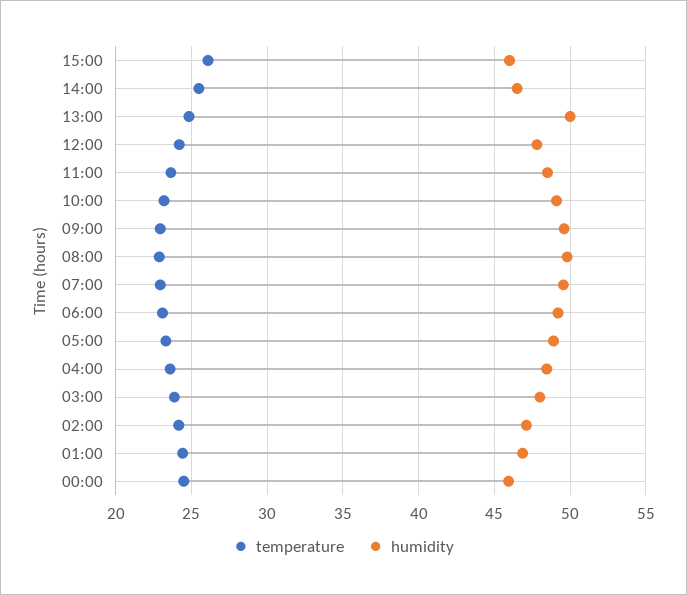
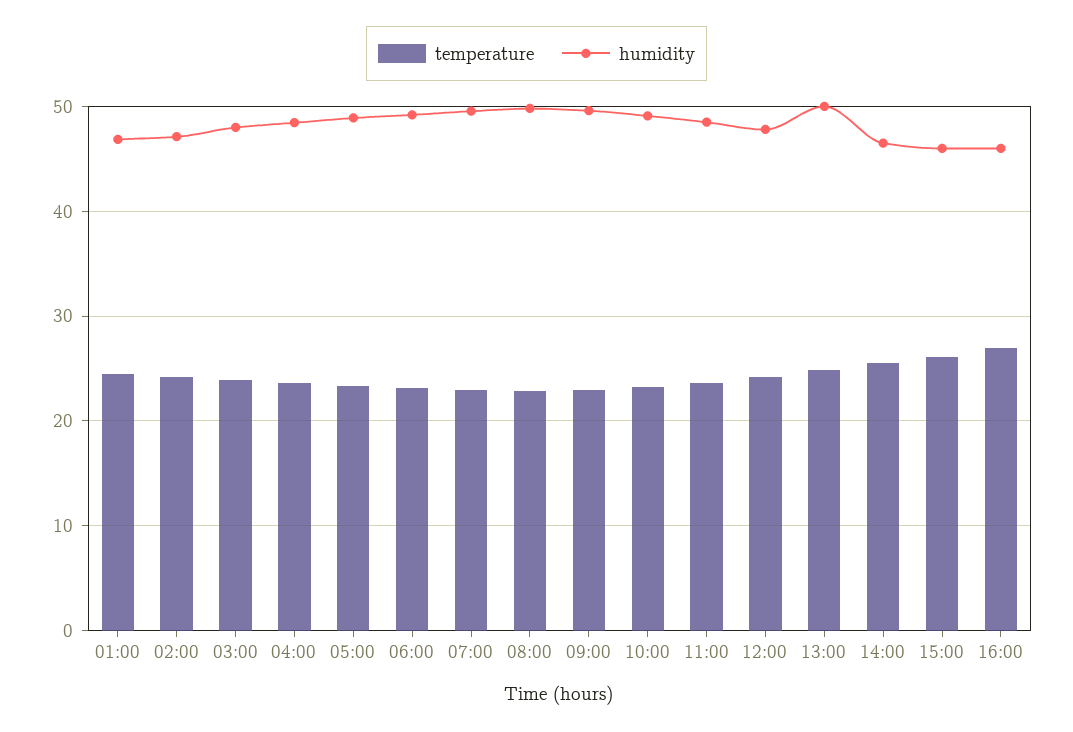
temperature, 00:00: 24.5 -> none
humidity, 00:00: 46 -> none
temperature, 16:00: none -> 27
humidity, 16:00: none -> 46

